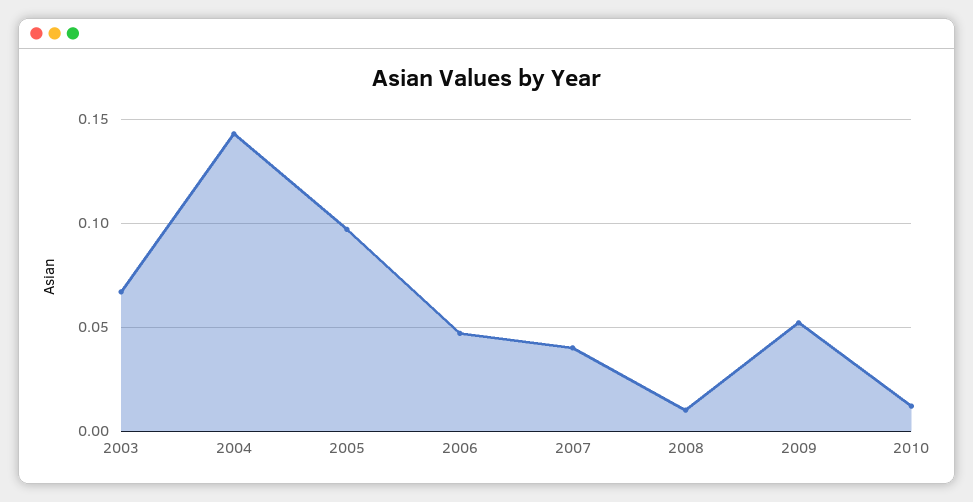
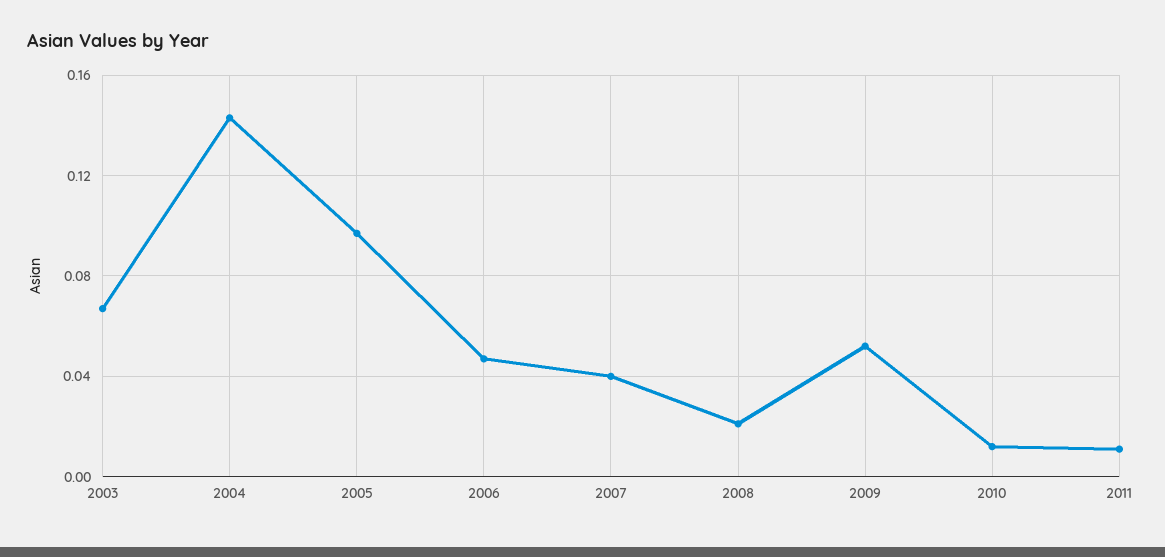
2008: 0.01 -> 0.02
2011: none -> 0.01

